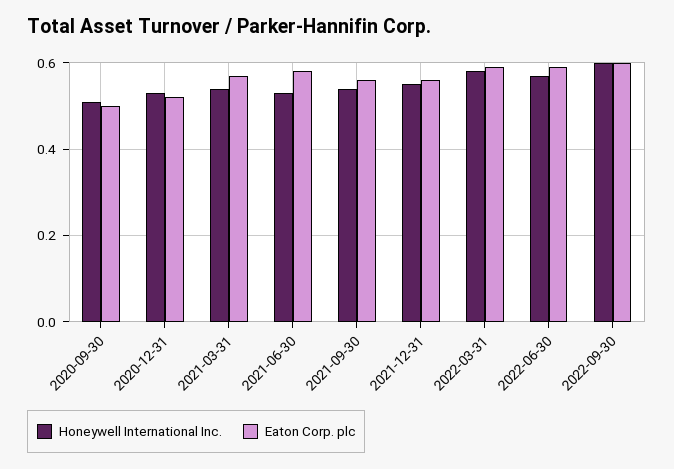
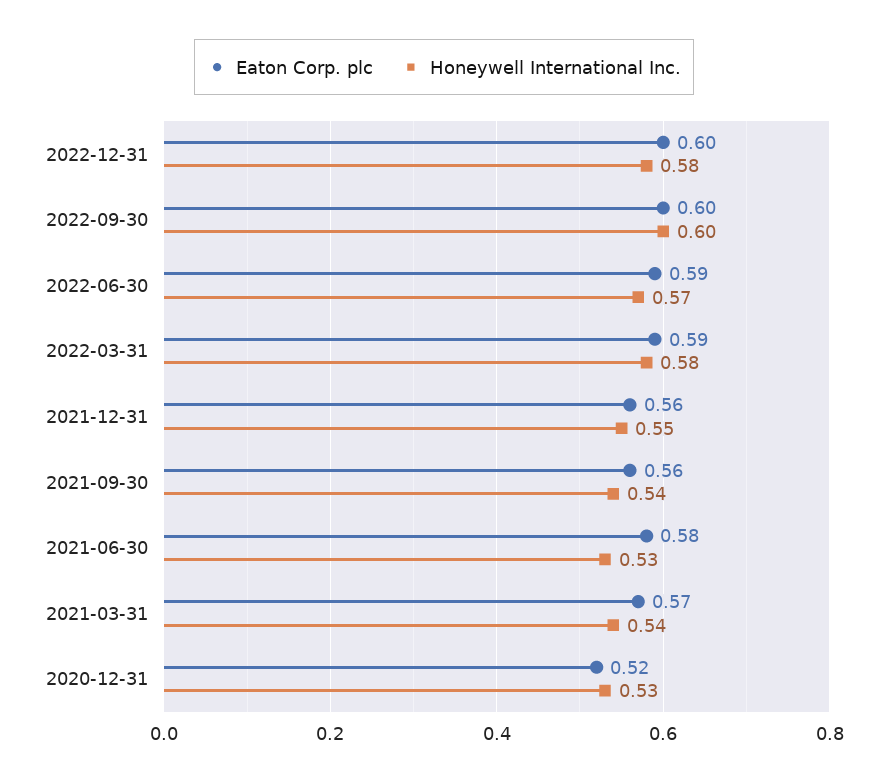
Honeywell International Inc., 2020-09-30: 0.5 -> none
Eaton Corp. plc, 2020-09-30: 0.5 -> none
Eaton Corp. plc, 2022-12-31: none -> 0.6
Honeywell International Inc., 2022-12-31: none -> 0.58

